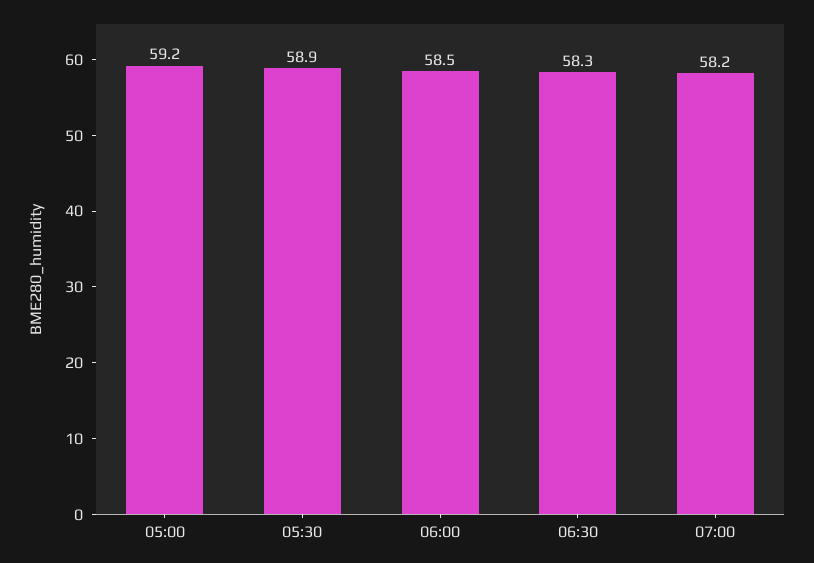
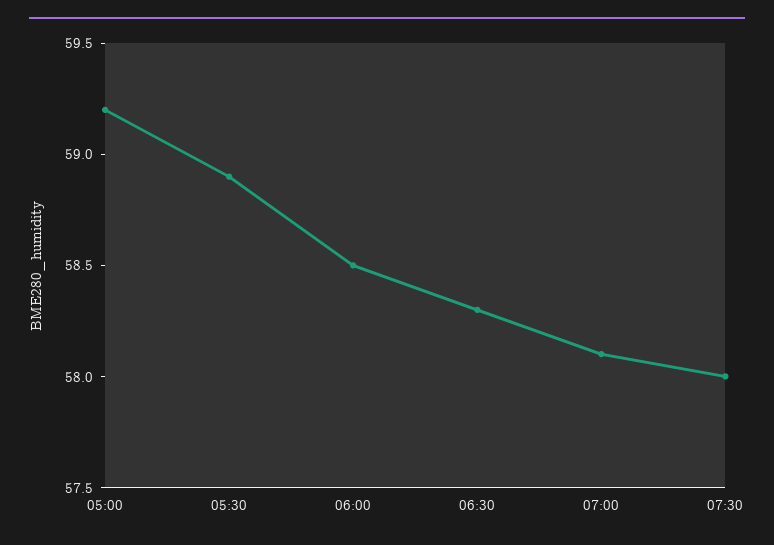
07:00: 58.2 -> 58.1
07:30: none -> 58

